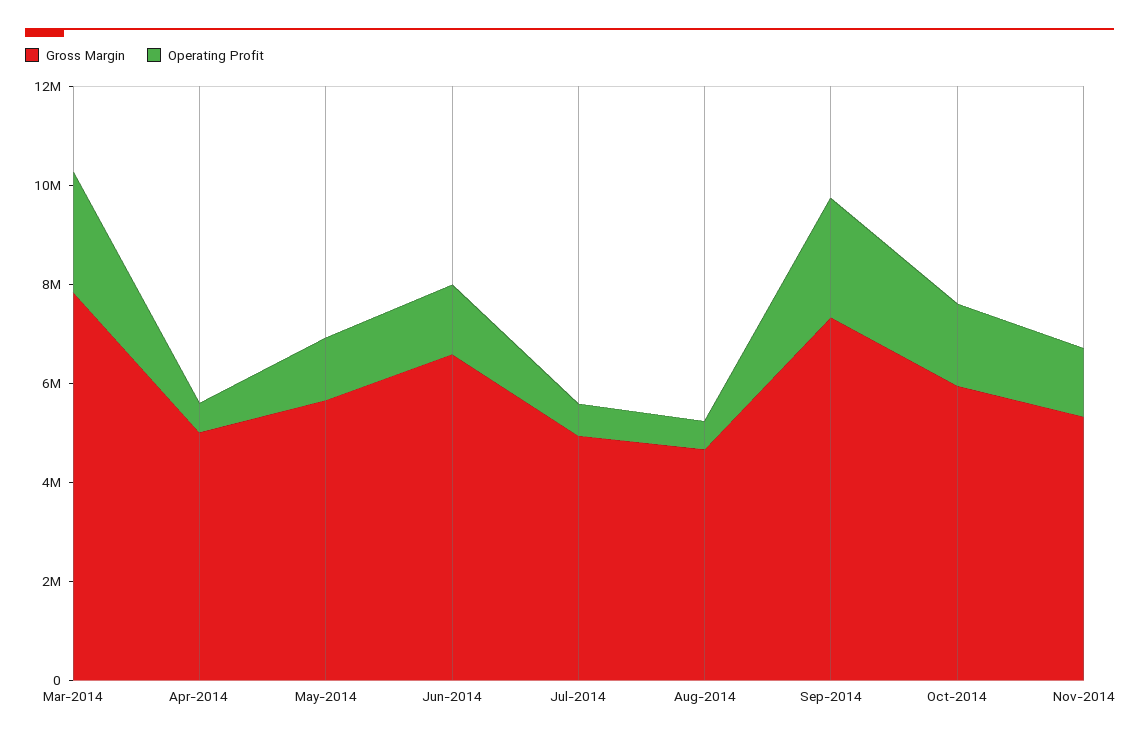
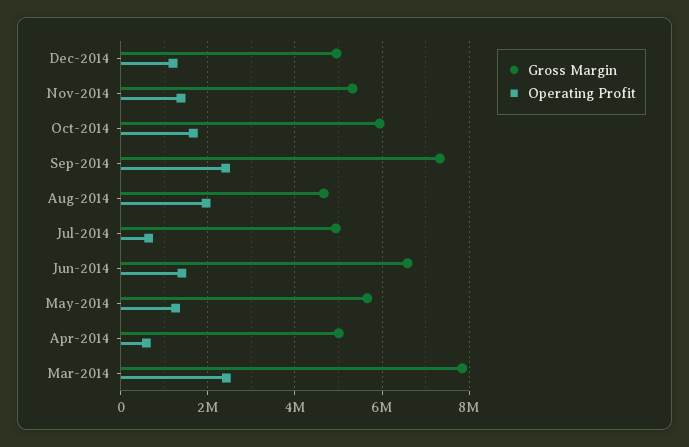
Operating Profit, Aug-2014: 500000 -> 2000000
Gross Margin, Dec-2014: none -> 5000000
Operating Profit, Dec-2014: none -> 1200000

